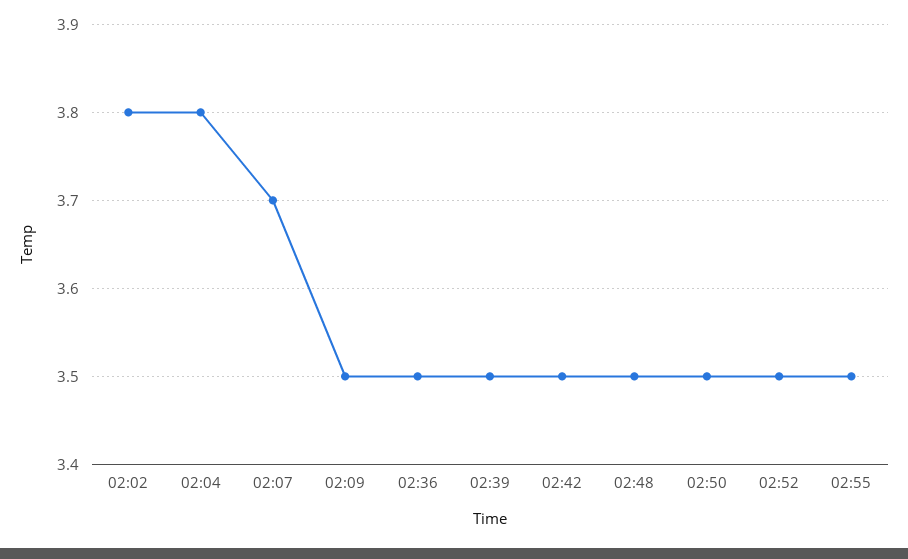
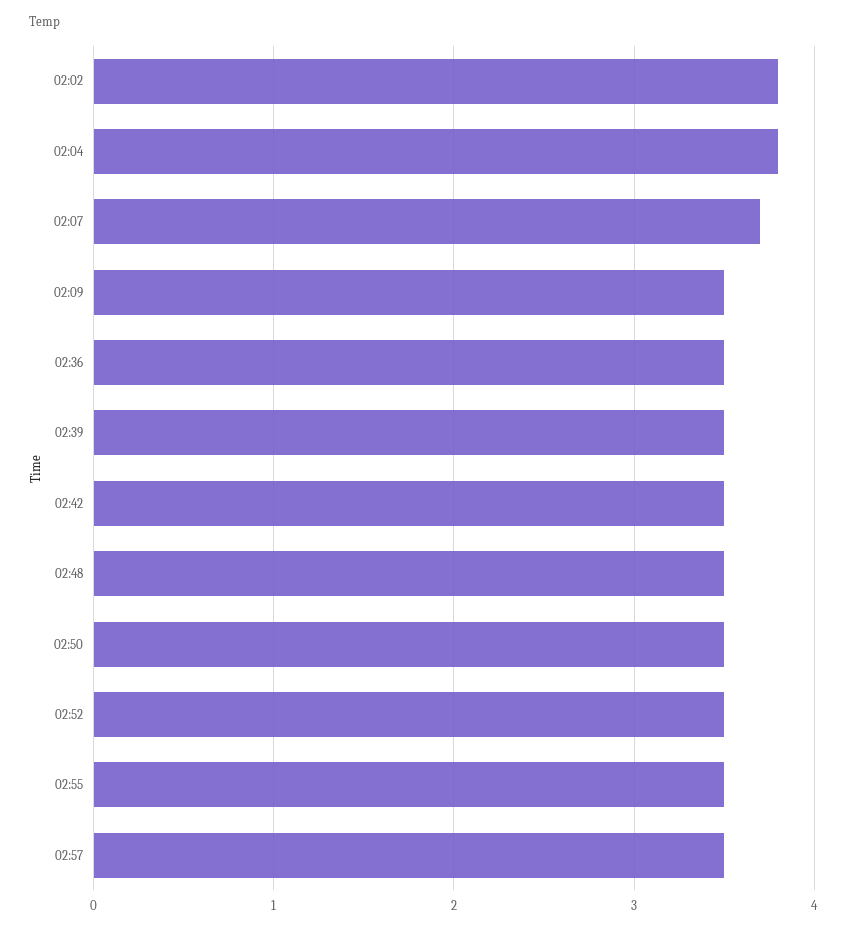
02:57: none -> 3.5

